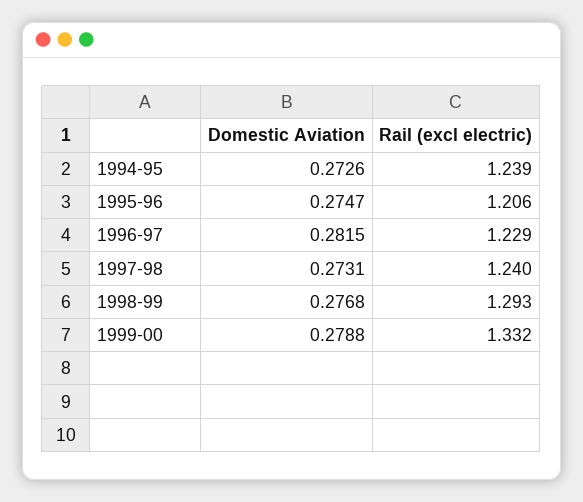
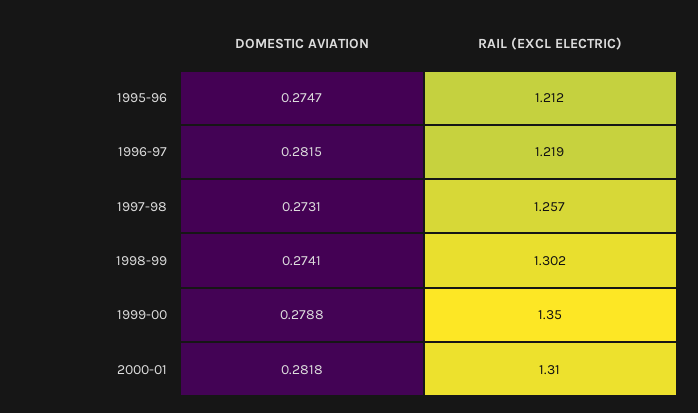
Domestic Aviation, 1994-95: 0.2726 -> none
Rail (excl electric), 1994-95: 1.239 -> none
Rail (excl electric), 1995-96: 1.206 -> 1.212
Rail (excl electric), 1996-97: 1.229 -> 1.219
Rail (excl electric), 1997-98: 1.24 -> 1.257
Domestic Aviation, 1998-99: 0.2768 -> 0.2741
Rail (excl electric), 1998-99: 1.293 -> 1.302
Rail (excl electric), 1999-00: 1.332 -> 1.35
Domestic Aviation, 2000-01: none -> 0.2818
Rail (excl electric), 2000-01: none -> 1.31

